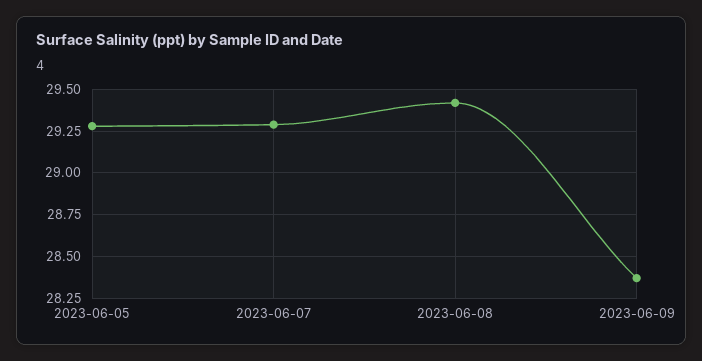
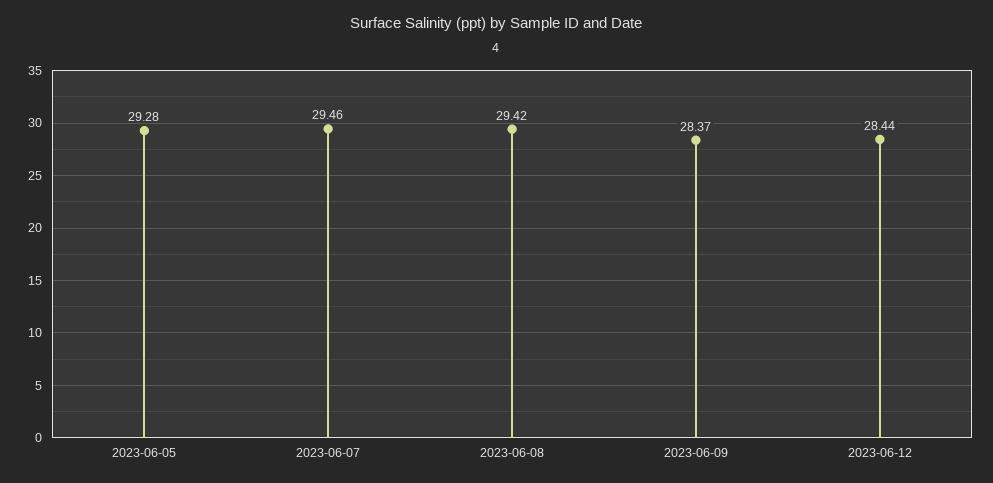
2023-06-07: 29.3 -> 29.46
2023-06-12: none -> 28.44

